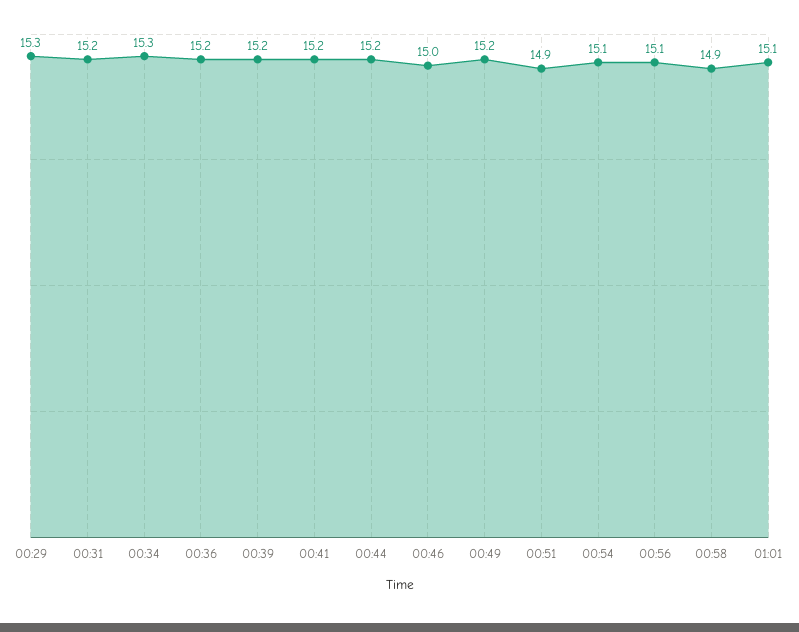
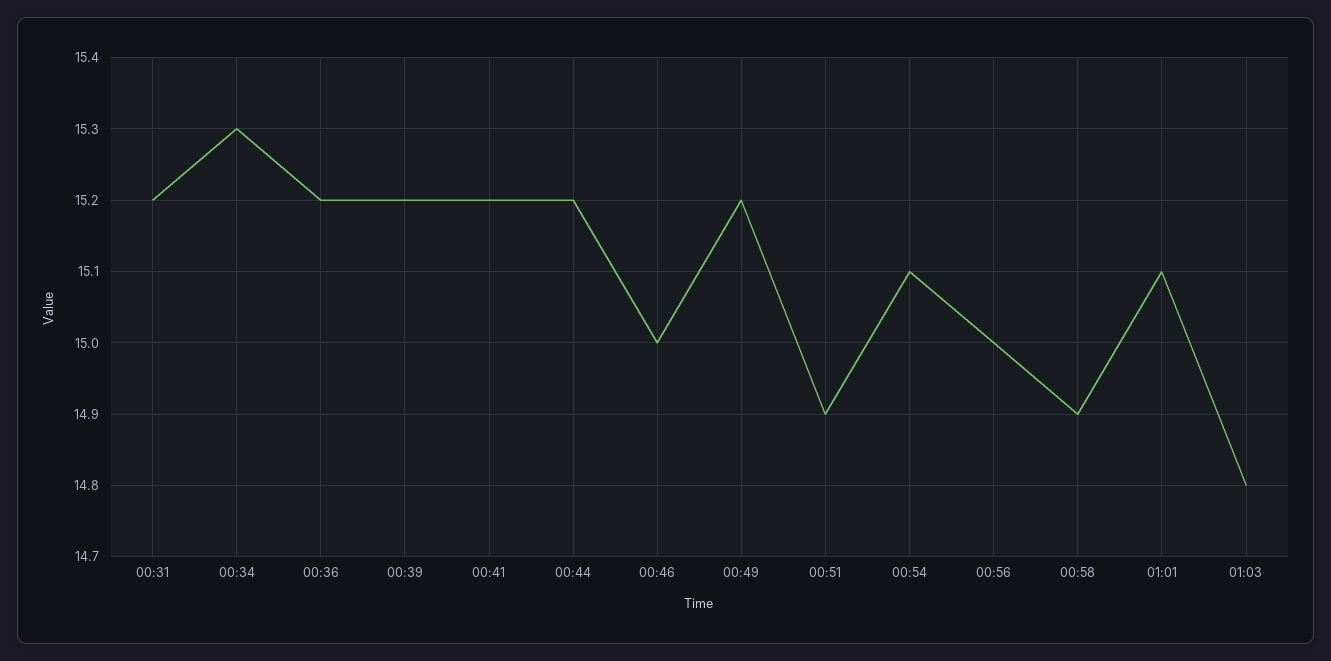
00:29: 15.3 -> none
00:56: 15.1 -> 15
01:03: none -> 14.8

